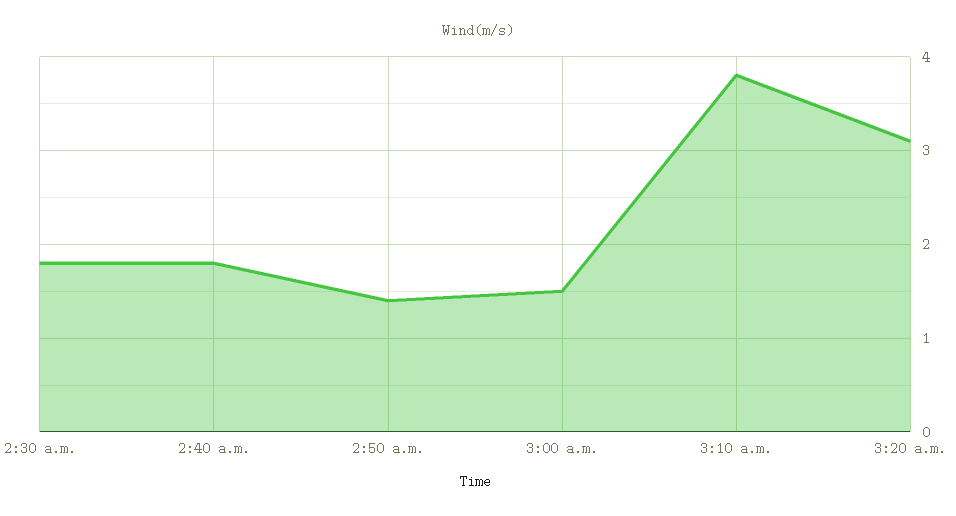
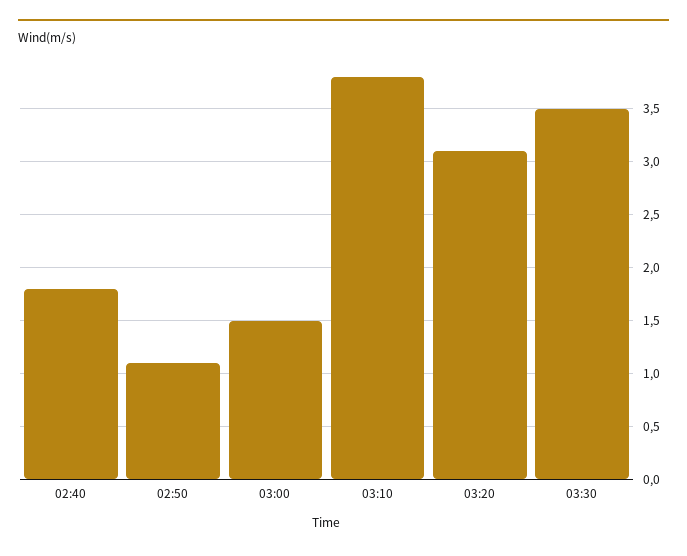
2:30 a.m.: 1.8 -> none
2:50 a.m.: 1.4 -> 1.1
03:30: none -> 3.5

